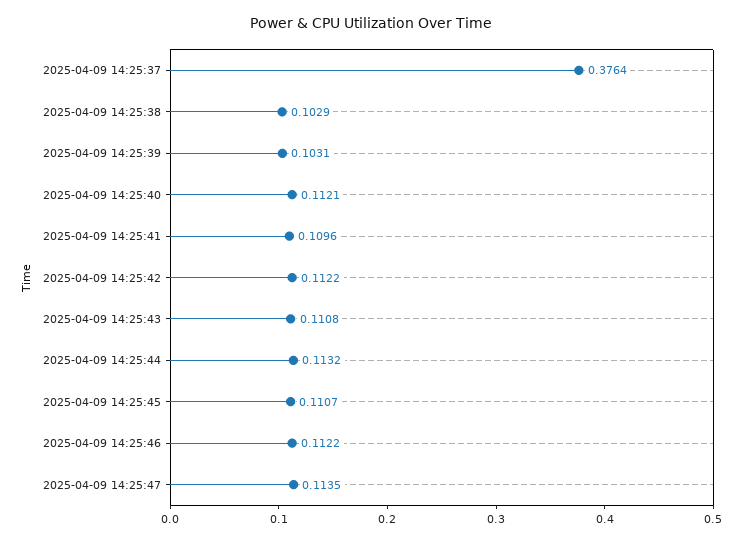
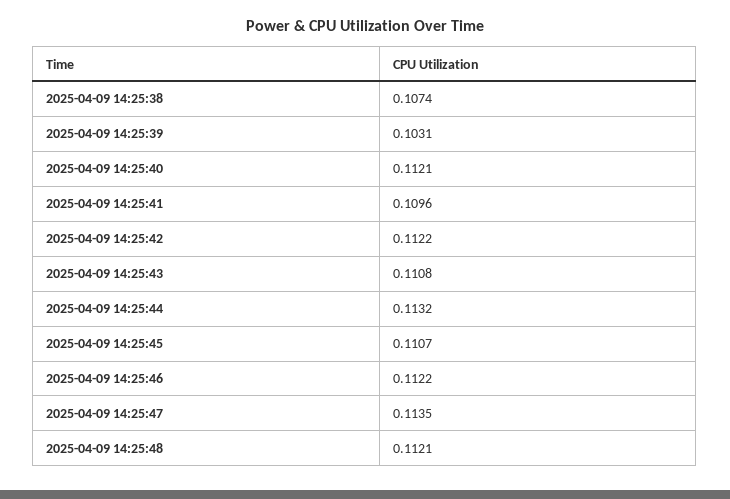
2025-04-09 14:25:37: 0.3764 -> none
2025-04-09 14:25:38: 0.1029 -> 0.1074
2025-04-09 14:25:48: none -> 0.1121

